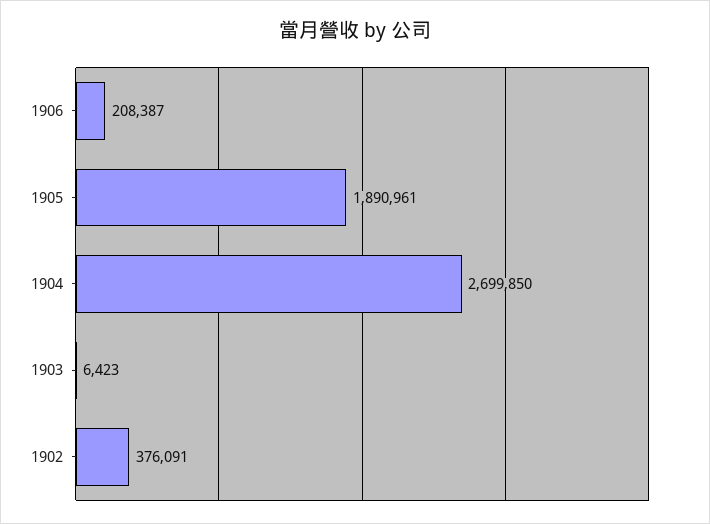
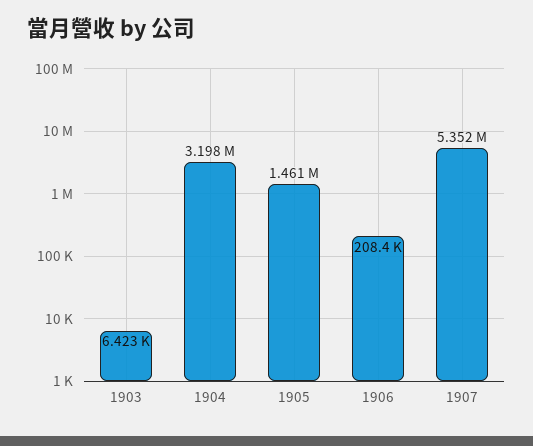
1905: 1890961 -> 1461000
1904: 2699850 -> 3198000
1902: 376091 -> none
1907: none -> 5352000

